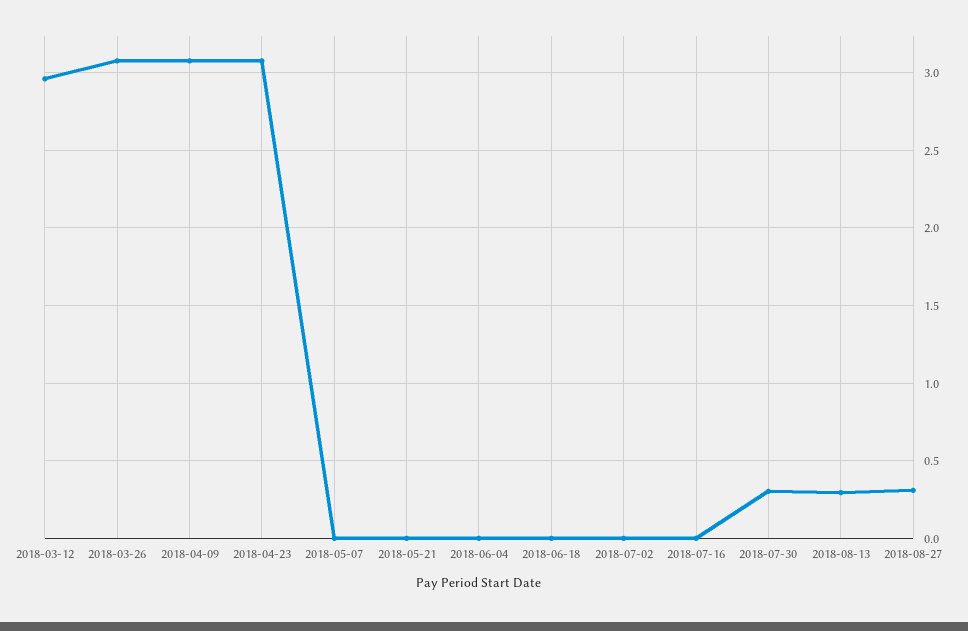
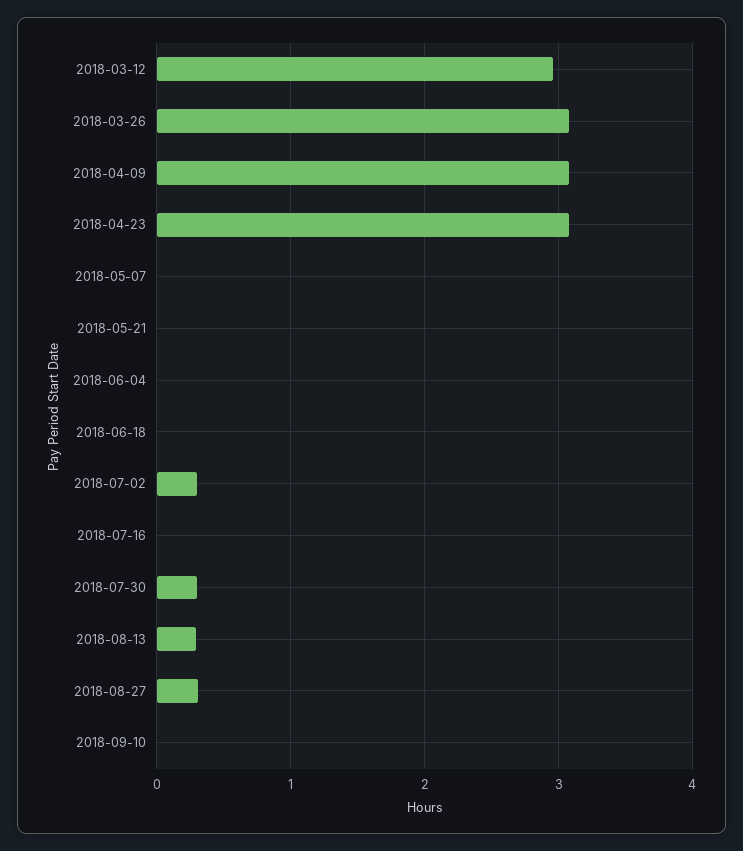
2018-07-02: 0 -> 0.3
2018-09-10: none -> 0

